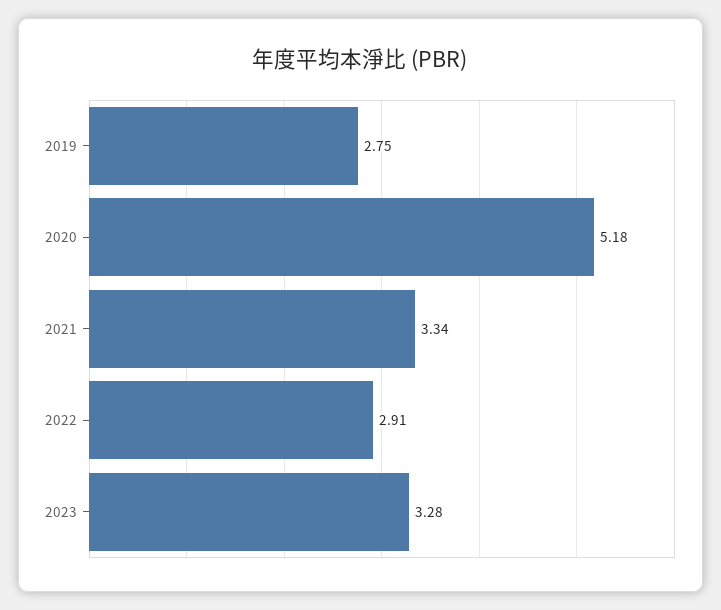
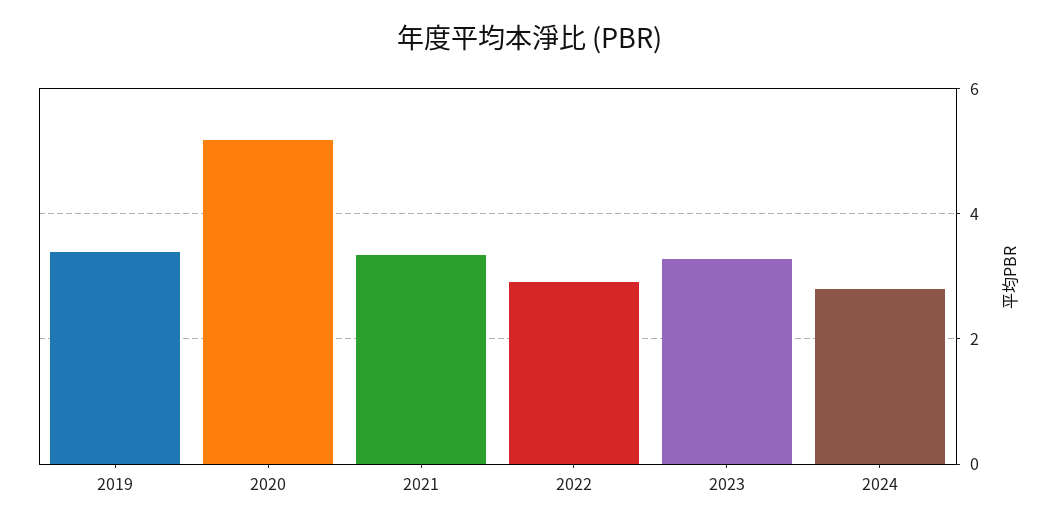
2019: 2.75 -> 3.4
2024: none -> 2.8

